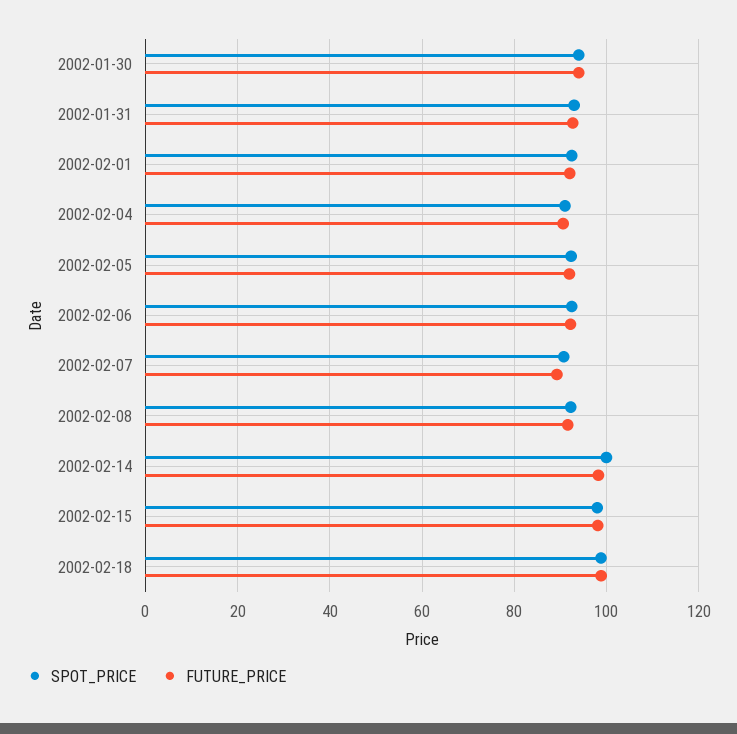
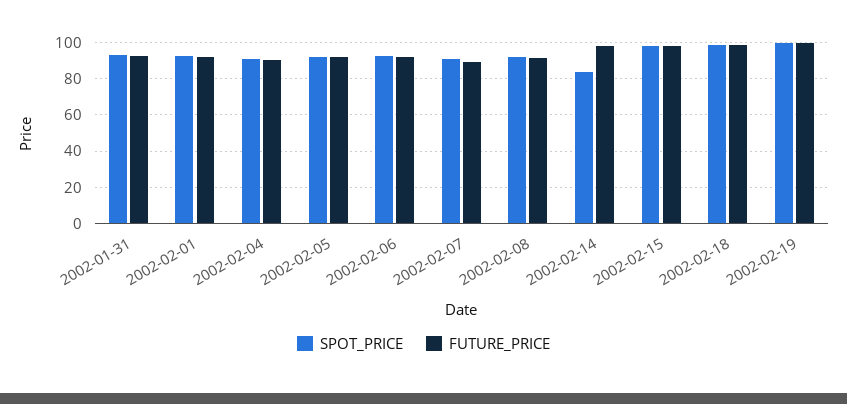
SPOT_PRICE, 2002-01-30: 94 -> none
FUTURE_PRICE, 2002-01-30: 94 -> none
SPOT_PRICE, 2002-02-14: 100 -> 85
SPOT_PRICE, 2002-02-19: none -> 100
FUTURE_PRICE, 2002-02-19: none -> 100

